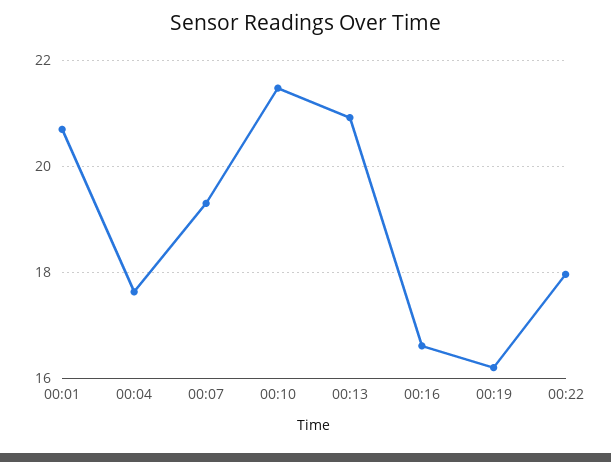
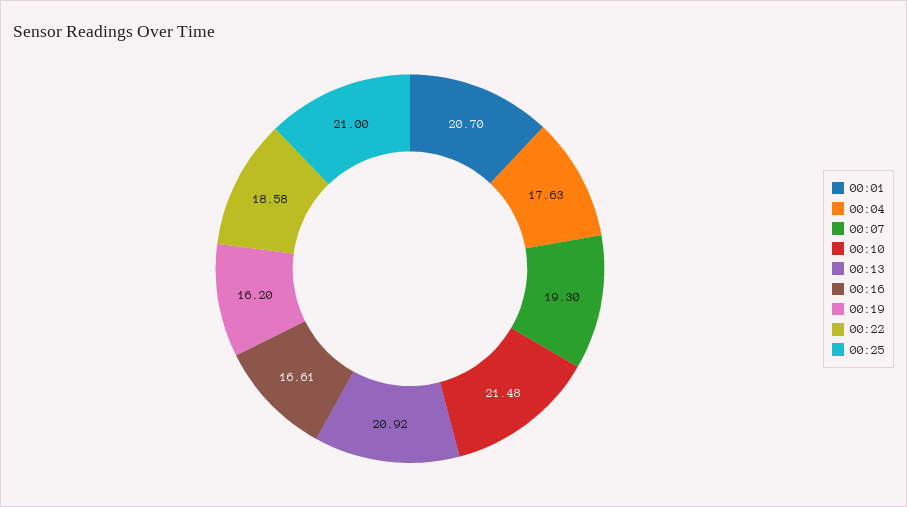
00:22: 18 -> 18.58
00:25: none -> 21

